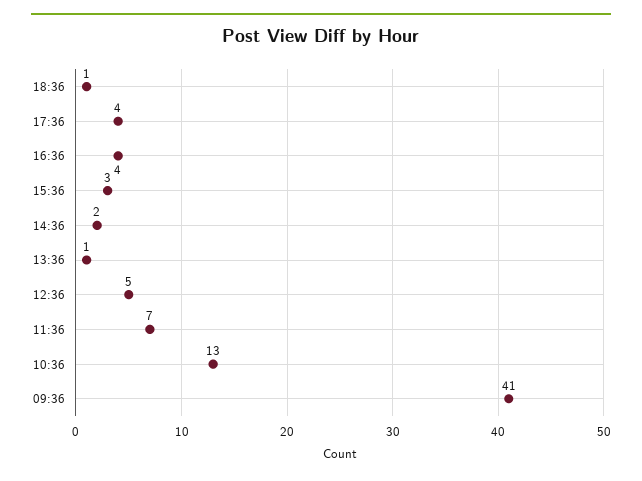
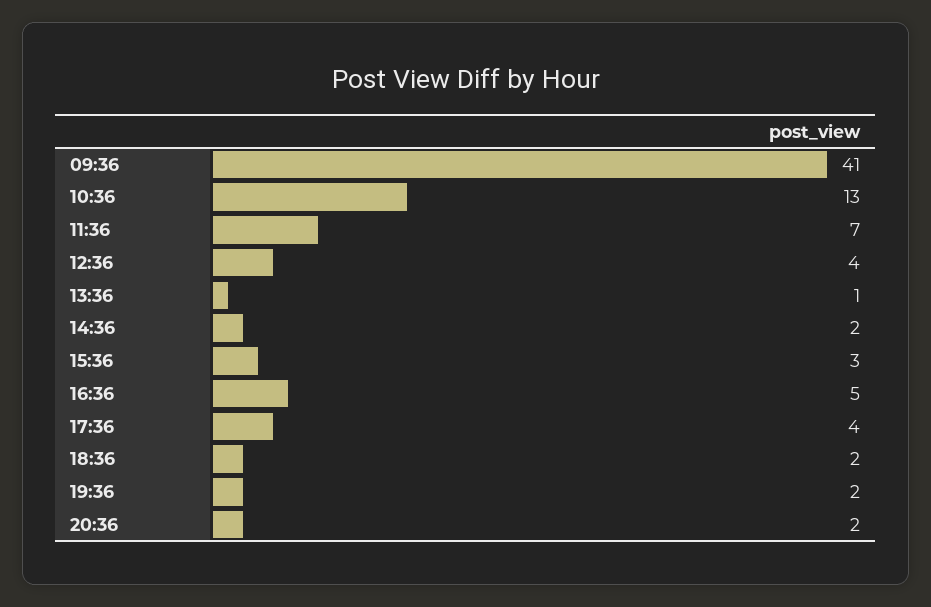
18:36: 1 -> 2
16:36: 4 -> 5
12:36: 5 -> 4
19:36: none -> 2
20:36: none -> 2

